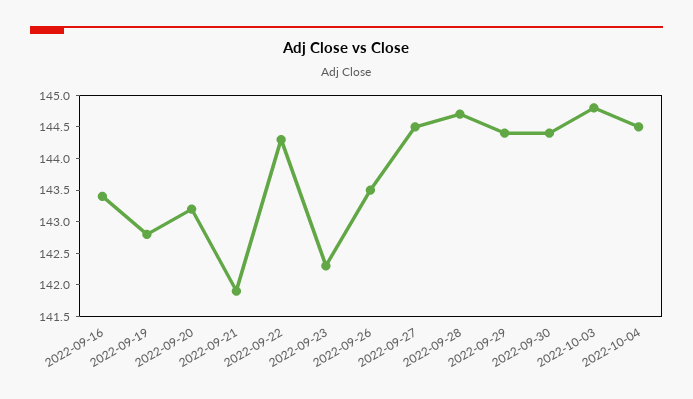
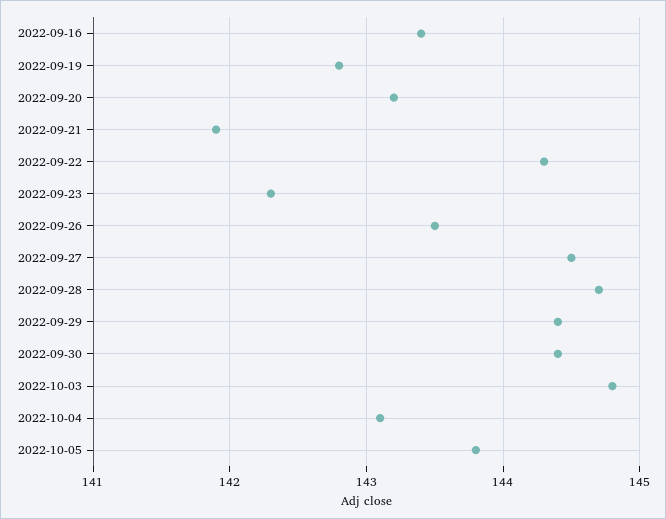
2022-10-04: 144.5 -> 143.1
2022-10-05: none -> 143.8

